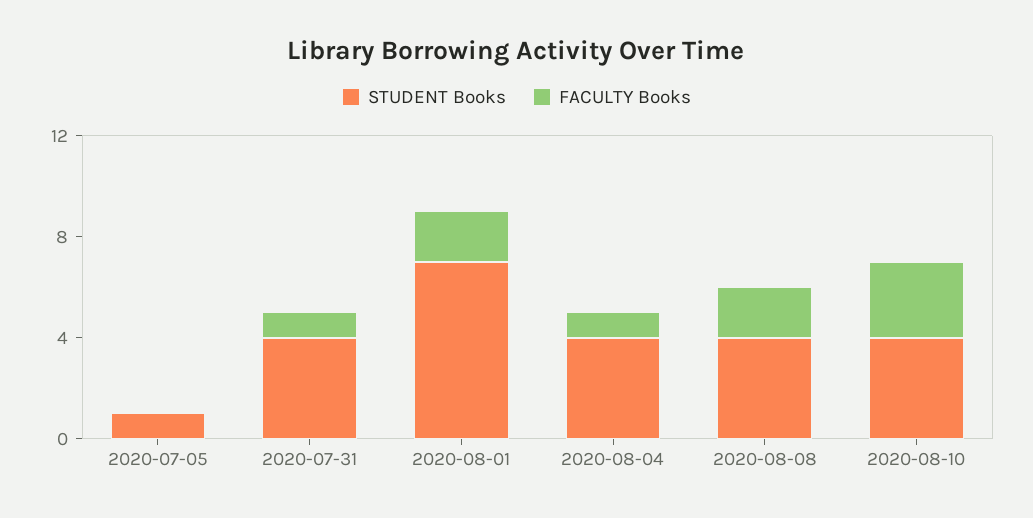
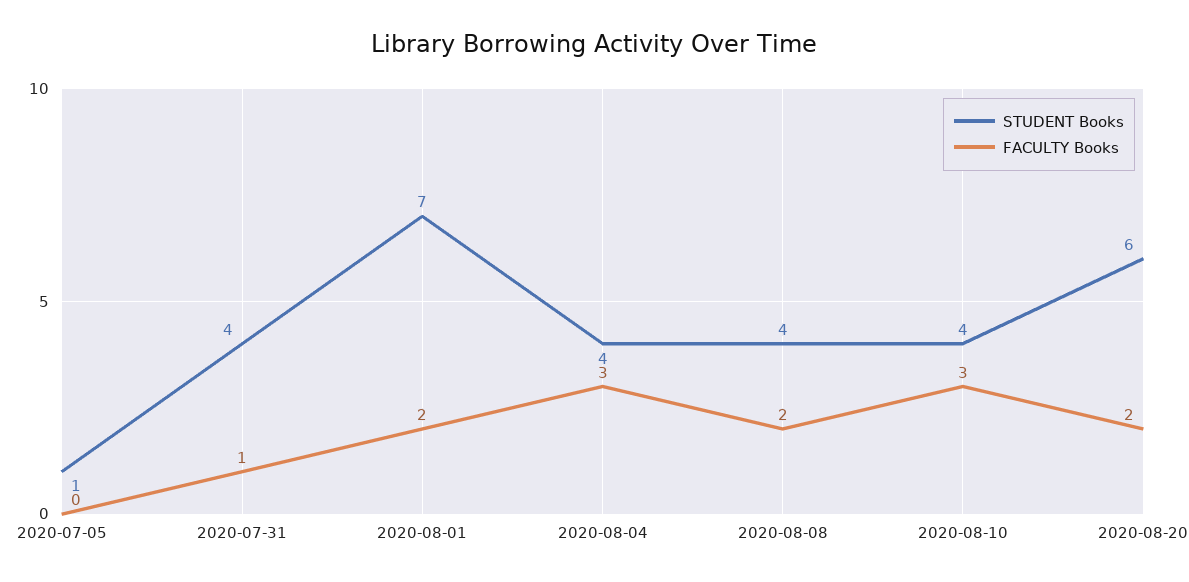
FACULTY Books, 2020-08-04: 1 -> 3
STUDENT Books, 2020-08-20: none -> 6
FACULTY Books, 2020-08-20: none -> 2

